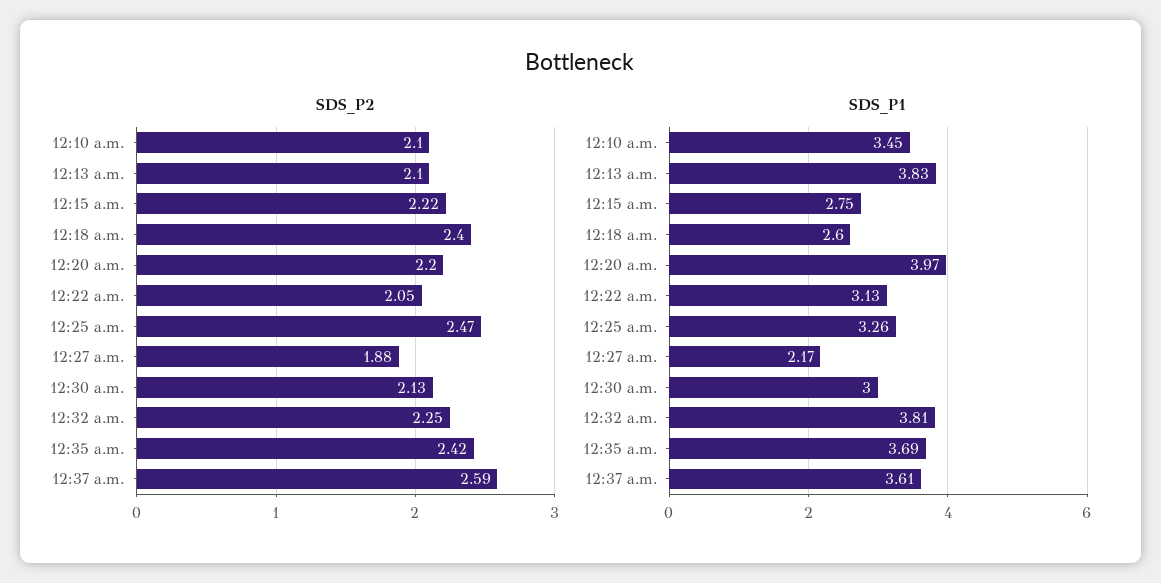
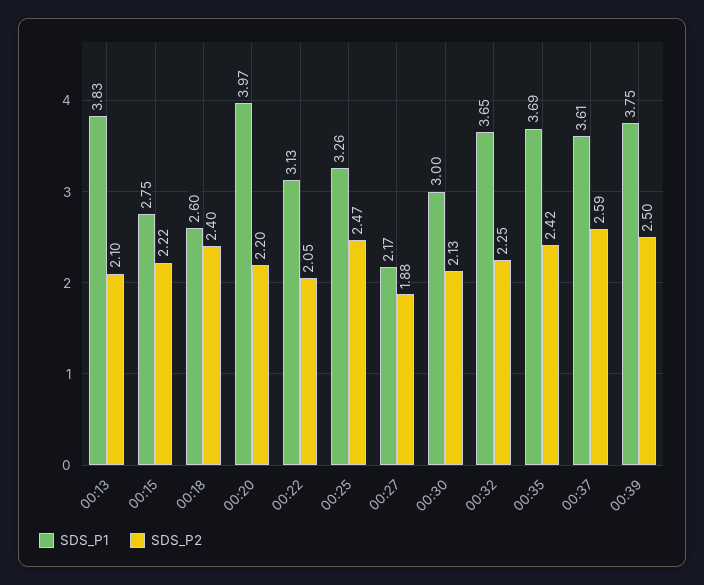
SDS_P2, 12:10 a.m.: 2.1 -> none
SDS_P1, 12:10 a.m.: 3.45 -> none
SDS_P1, 12:32 a.m.: 3.81 -> 3.65
SDS_P1, 00:39: none -> 3.75
SDS_P2, 00:39: none -> 2.5

